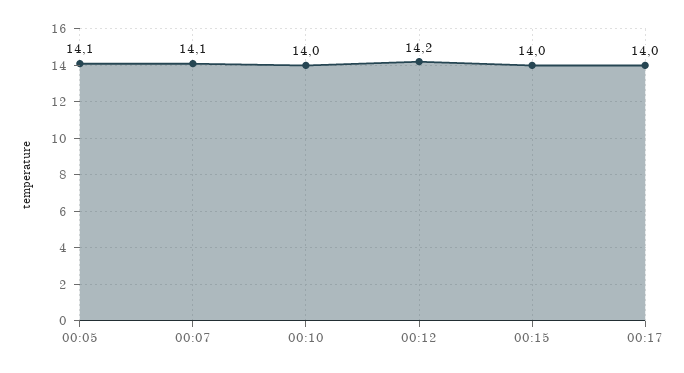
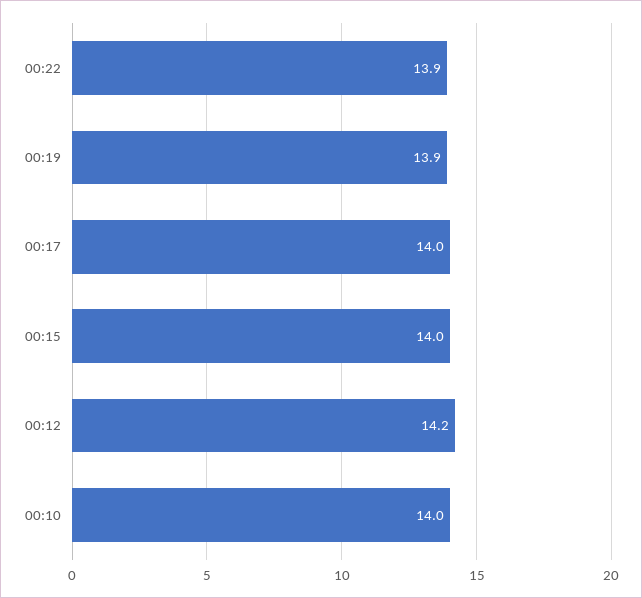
00:05: 14.1 -> none
00:07: 14.1 -> none
00:22: none -> 13.9
00:19: none -> 13.9

